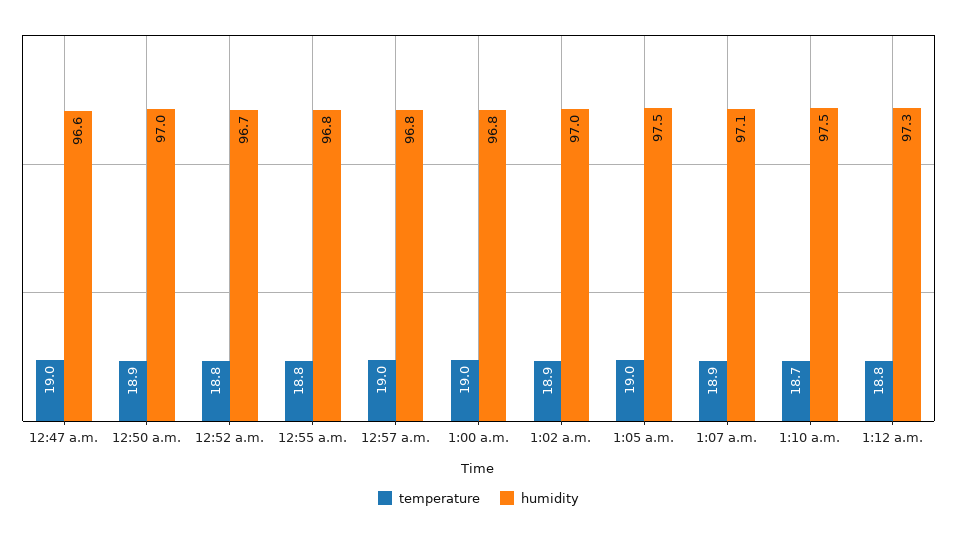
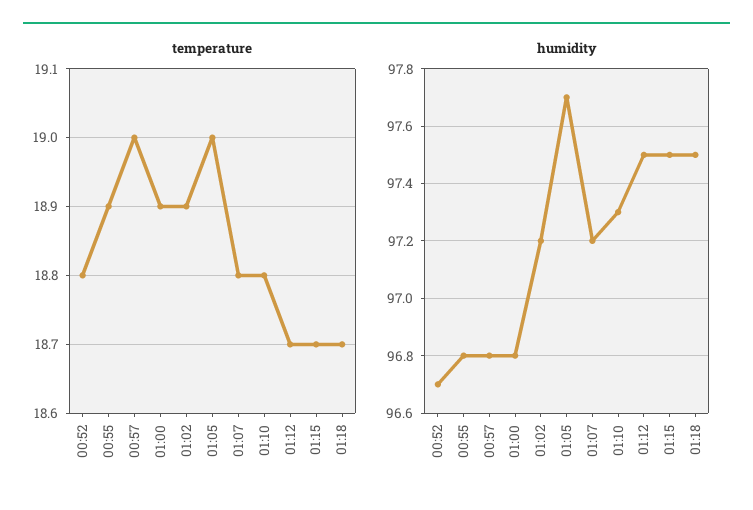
temperature, 12:47 a.m.: 19 -> none
humidity, 12:47 a.m.: 96.6 -> none
temperature, 12:50 a.m.: 18.9 -> none
humidity, 12:50 a.m.: 97 -> none
temperature, 12:55 a.m.: 18.8 -> 18.9
temperature, 1:00 a.m.: 19 -> 18.9
humidity, 1:02 a.m.: 97 -> 97.2
humidity, 1:05 a.m.: 97.5 -> 97.7
temperature, 1:07 a.m.: 18.9 -> 18.8
humidity, 1:07 a.m.: 97.1 -> 97.2
temperature, 1:10 a.m.: 18.7 -> 18.8
humidity, 1:10 a.m.: 97.5 -> 97.3
temperature, 1:12 a.m.: 18.8 -> 18.7
humidity, 1:12 a.m.: 97.3 -> 97.5
temperature, 01:15: none -> 18.7
temperature, 01:18: none -> 18.7
humidity, 01:15: none -> 97.5
humidity, 01:18: none -> 97.5

